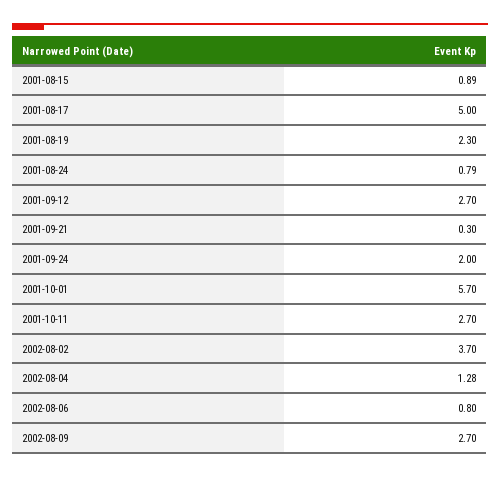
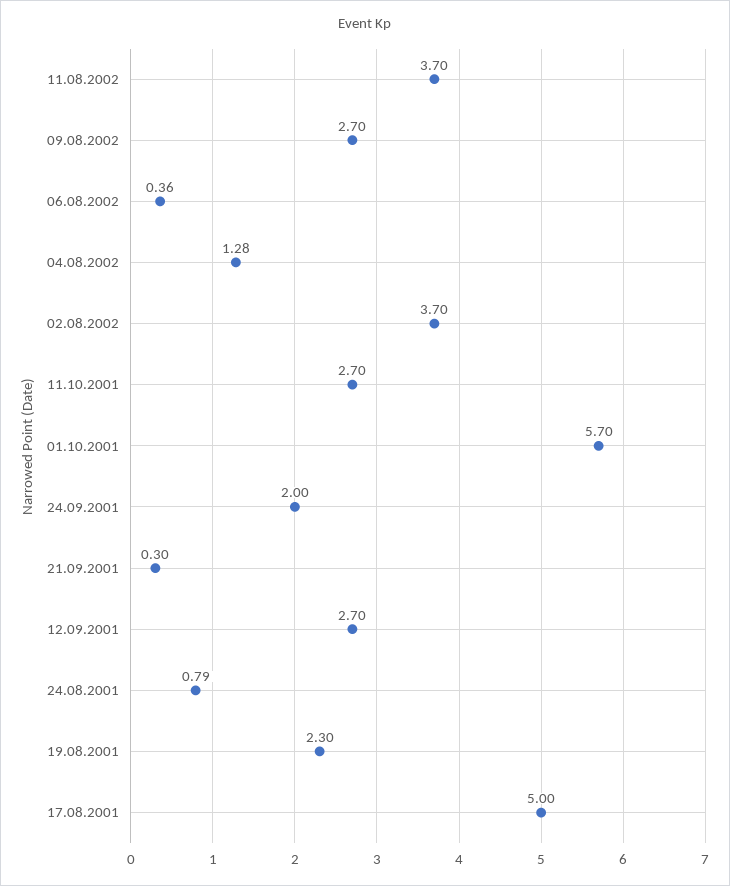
2001-08-15: 0.89 -> none
2002-08-06: 0.8 -> 0.36
11.08.2002: none -> 3.7

